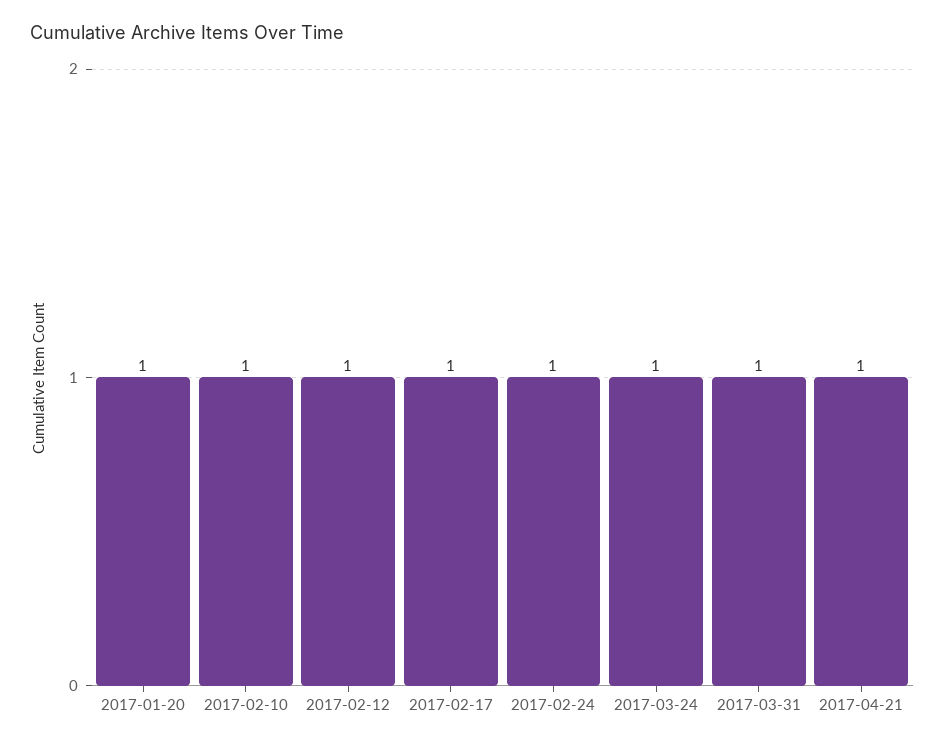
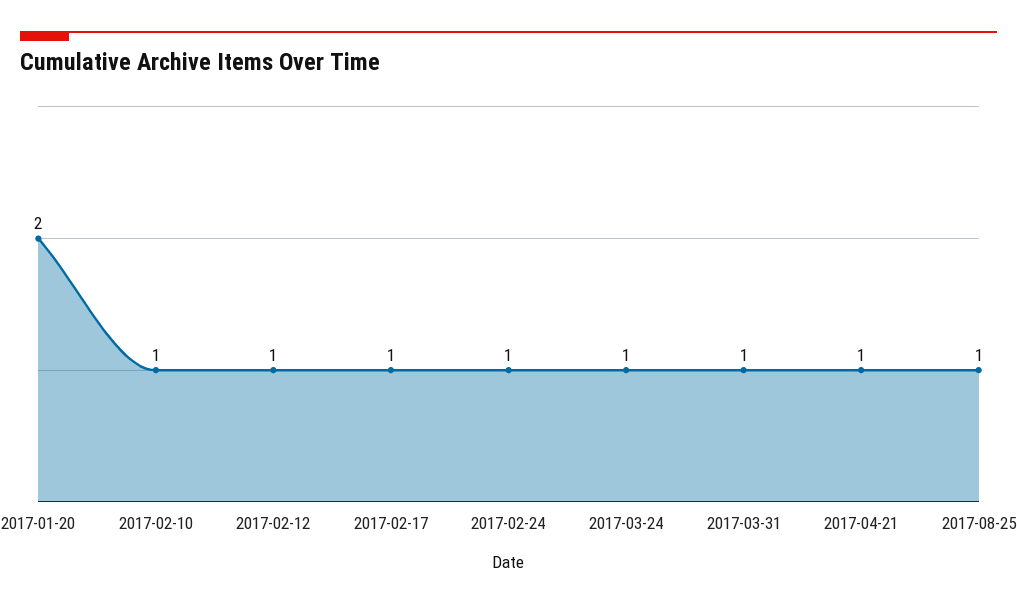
2017-01-20: 1 -> 2
2017-08-25: none -> 1

